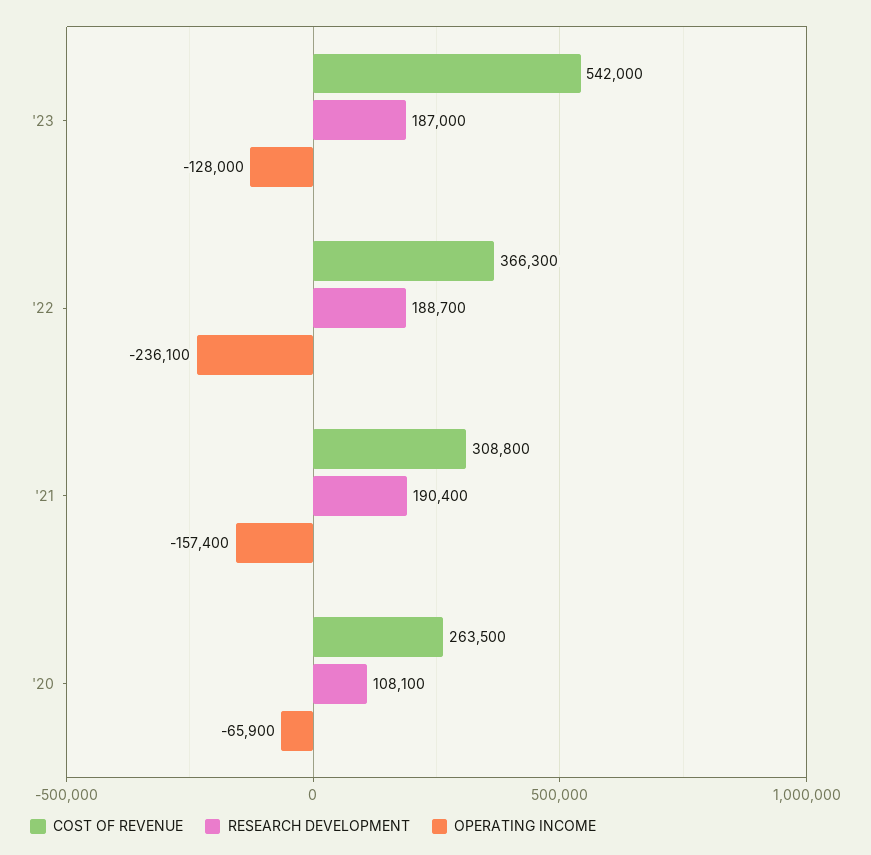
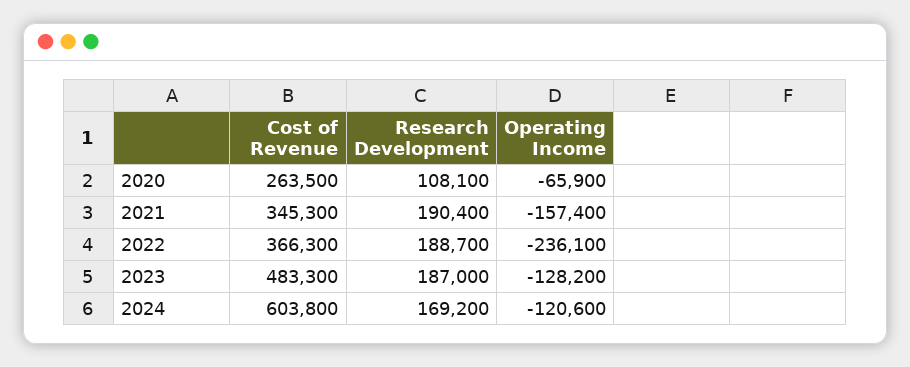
COST OF REVENUE, '23: 542000 -> 483300
OPERATING INCOME, '23: -128000 -> -128200
COST OF REVENUE, '21: 308800 -> 345300
COST OF REVENUE, 2024: none -> 603800
RESEARCH DEVELOPMENT, 2024: none -> 169200
OPERATING INCOME, 2024: none -> -120600

